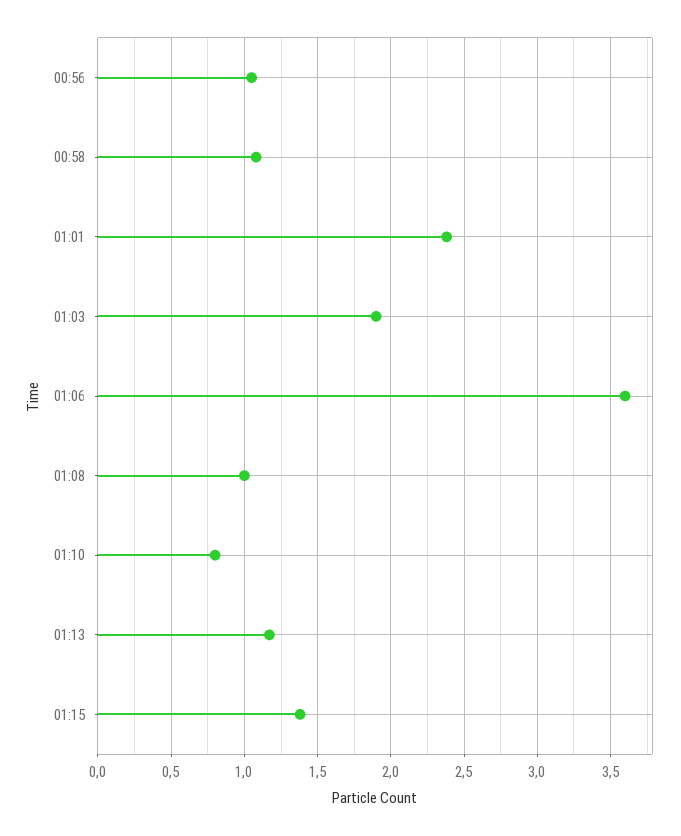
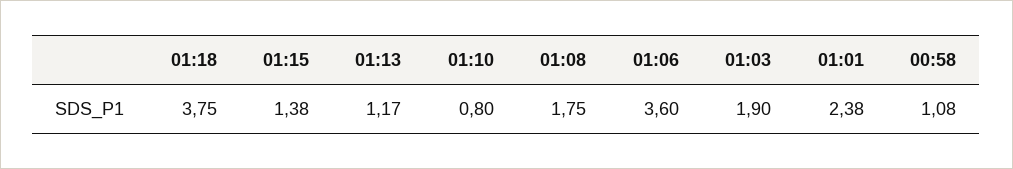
00:56: 1.05 -> none
01:08: 1 -> 1.75
01:18: none -> 3.75

